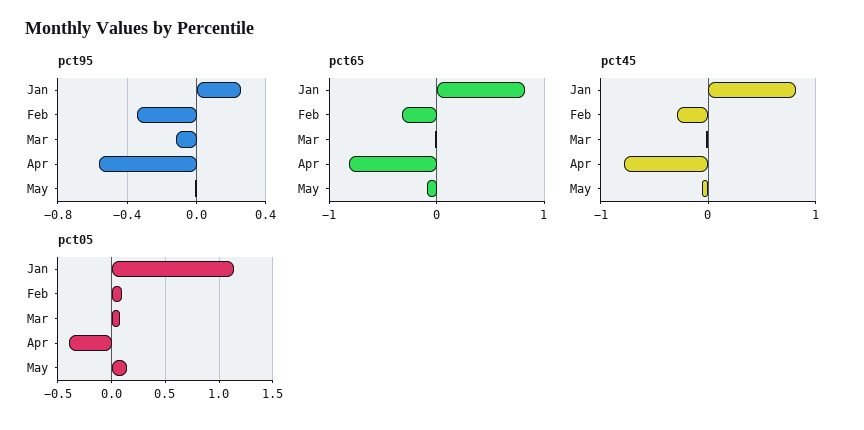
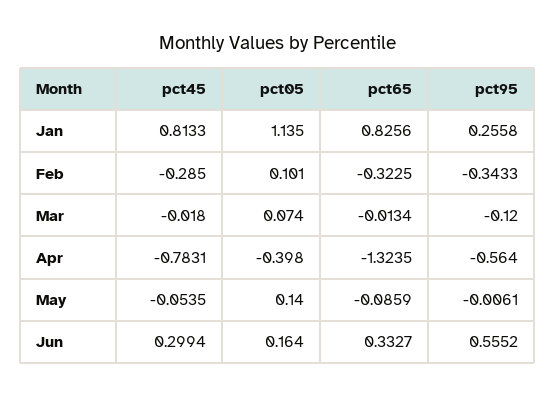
pct65, Apr: -0.8 -> -1.3235
pct45, Jun: none -> 0.2994
pct05, Jun: none -> 0.164
pct65, Jun: none -> 0.3327
pct95, Jun: none -> 0.5552

